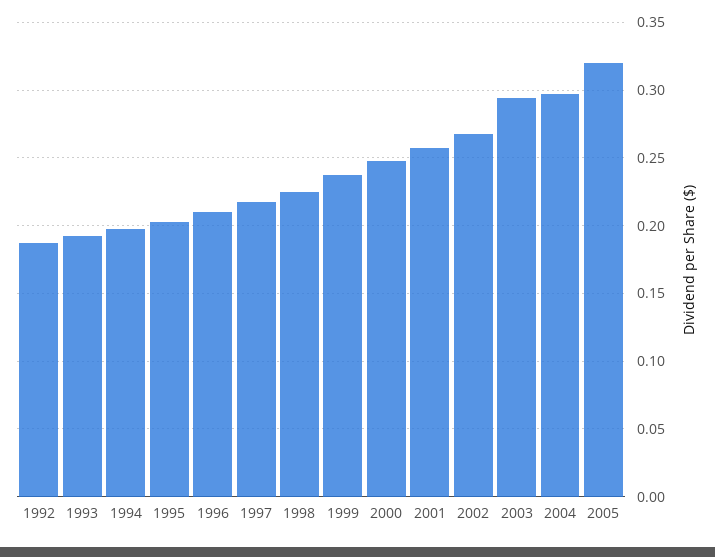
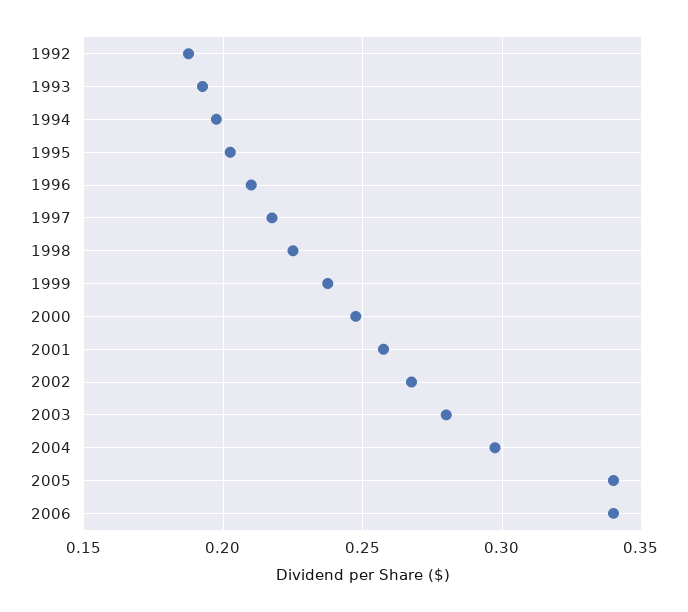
2003: 0.295 -> 0.28
2005: 0.32 -> 0.34
2006: none -> 0.34

